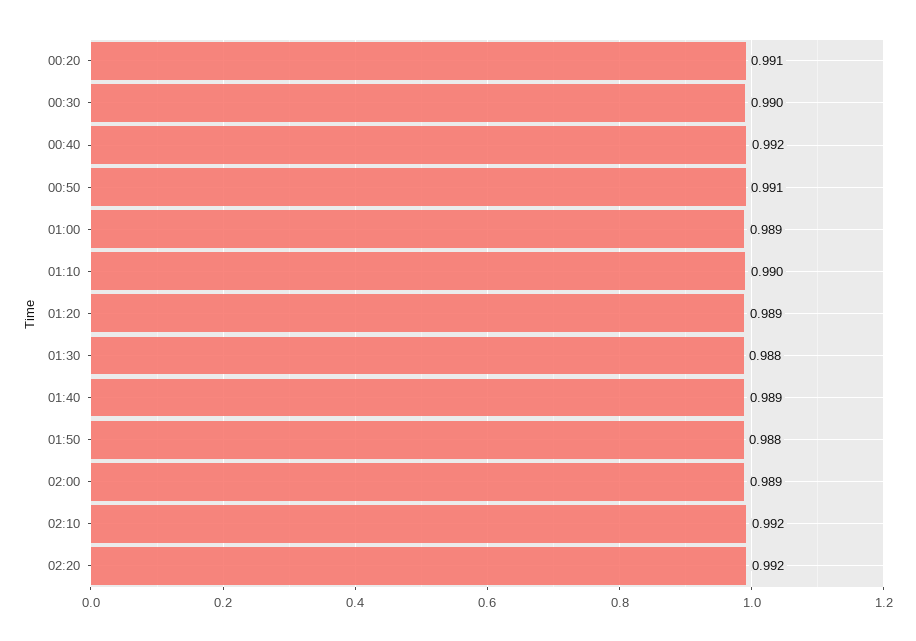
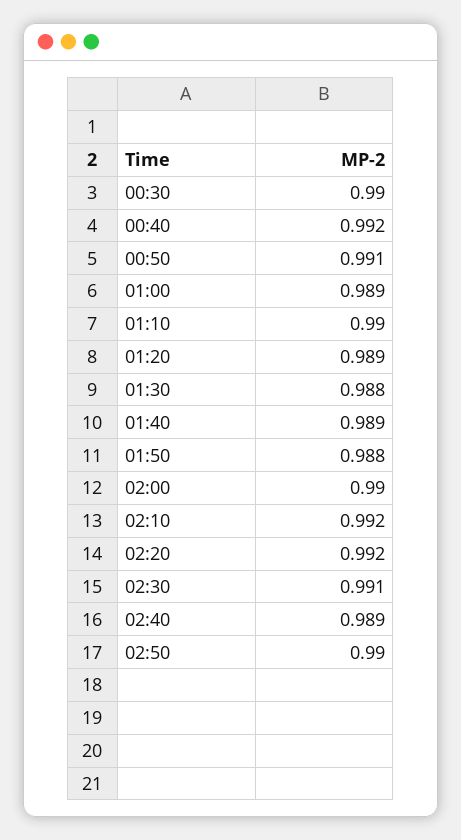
00:20: 0.991 -> none
02:00: 0.989 -> 0.99
02:30: none -> 0.991
02:40: none -> 0.989
02:50: none -> 0.99

